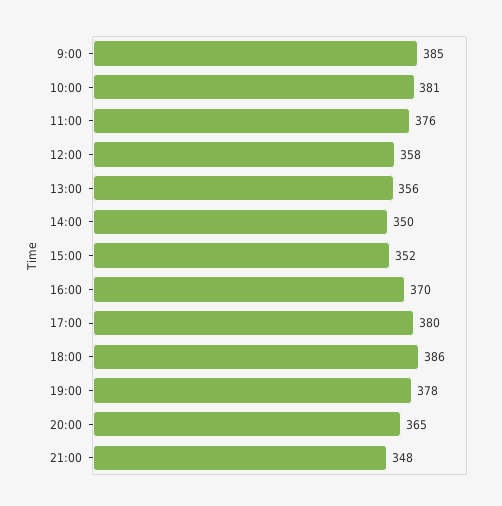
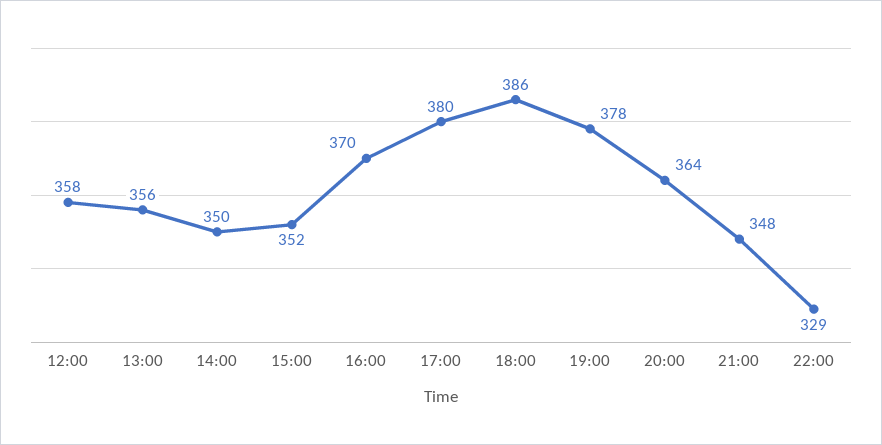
9:00: 385 -> none
10:00: 381 -> none
11:00: 376 -> none
20:00: 365 -> 364
22:00: none -> 329

